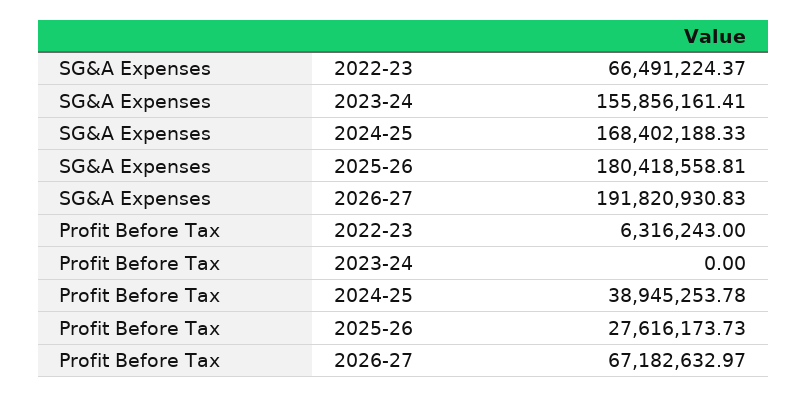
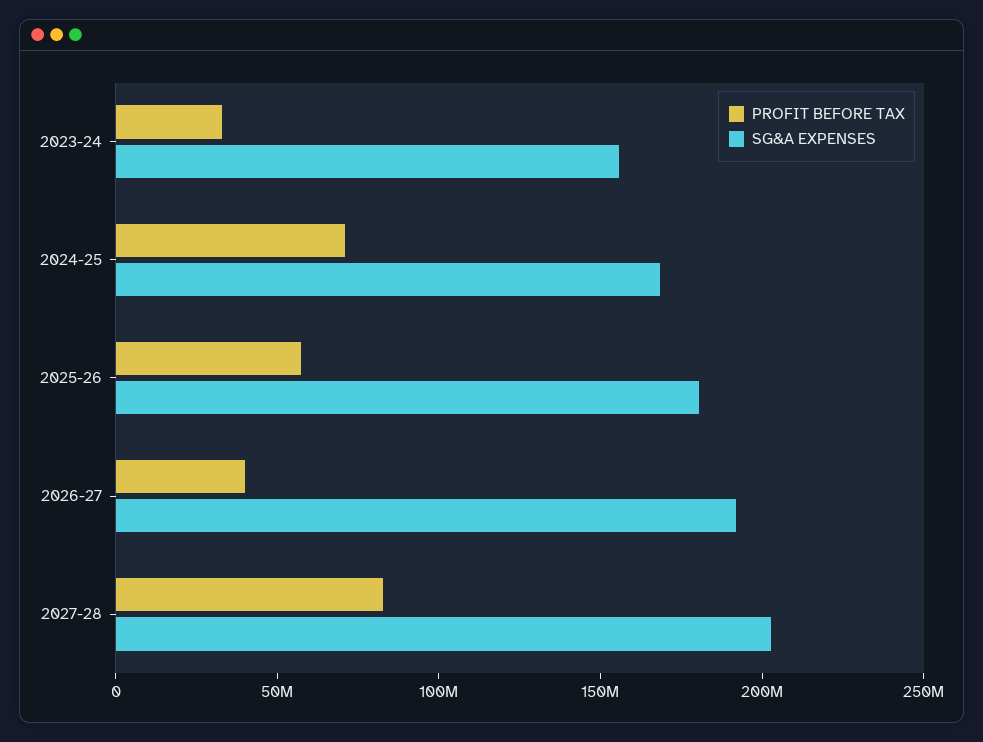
SG&A Expenses, 2022-23: 66491224.37 -> none
Profit Before Tax, 2022-23: 6316243 -> none
Profit Before Tax, 2023-24: 0 -> 30000000
Profit Before Tax, 2024-25: 38945253.78 -> 70000000
Profit Before Tax, 2025-26: 27616173.73 -> 60000000
Profit Before Tax, 2026-27: 67182632.97 -> 40000000
Profit Before Tax, 2027-28: none -> 80000000
SG&A Expenses, 2027-28: none -> 200000000

